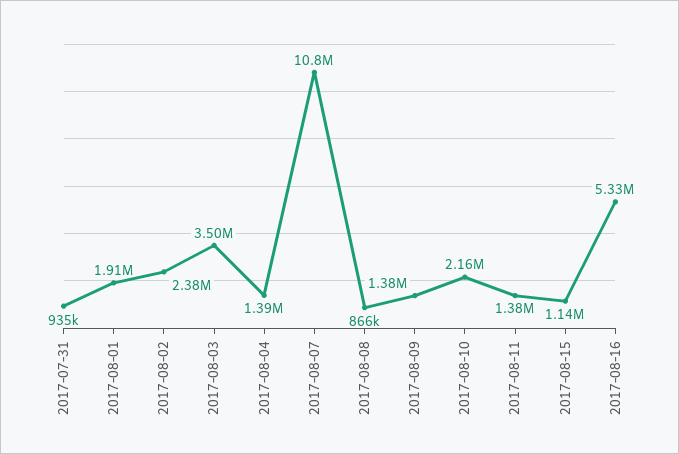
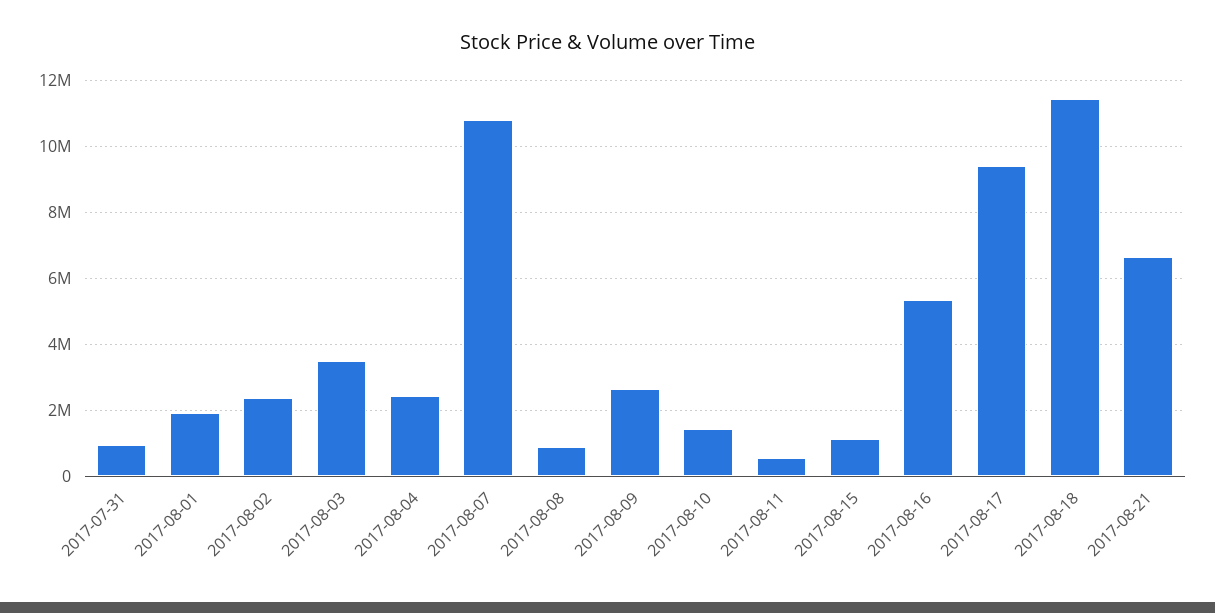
2017-08-04: 1390000 -> 2400000
2017-08-09: 1380000 -> 2600000
2017-08-10: 2160000 -> 1400000
2017-08-11: 1380000 -> 600000
2017-08-17: none -> 9400000
2017-08-18: none -> 11400000
2017-08-21: none -> 6600000

